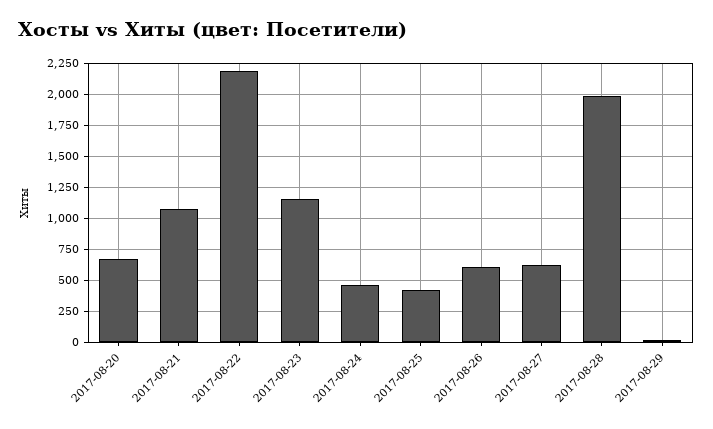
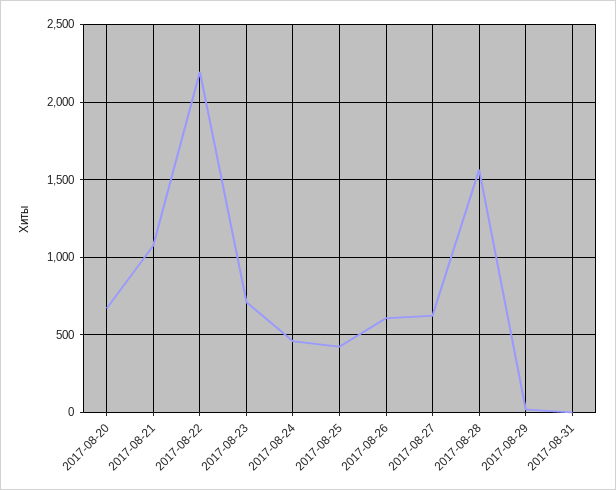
2017-08-23: 1150 -> 700
2017-08-28: 2000 -> 1550
2017-08-31: none -> 0

